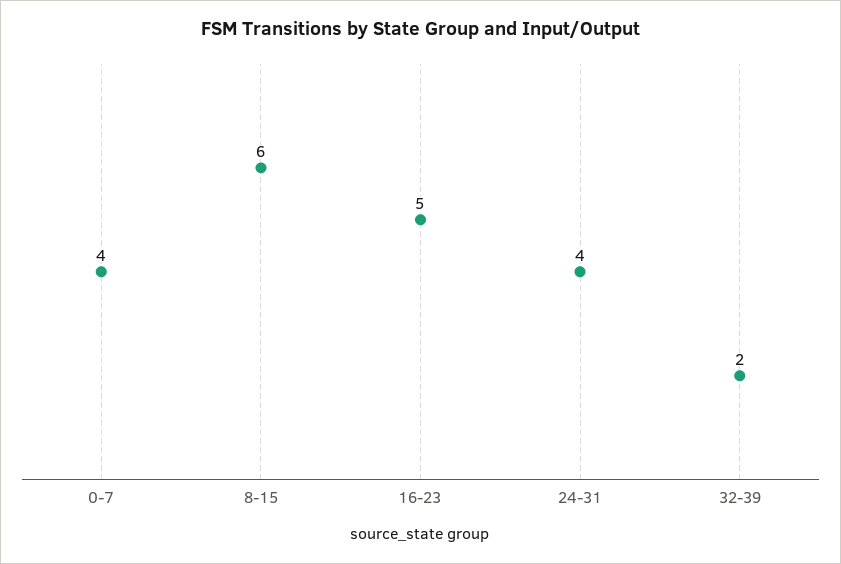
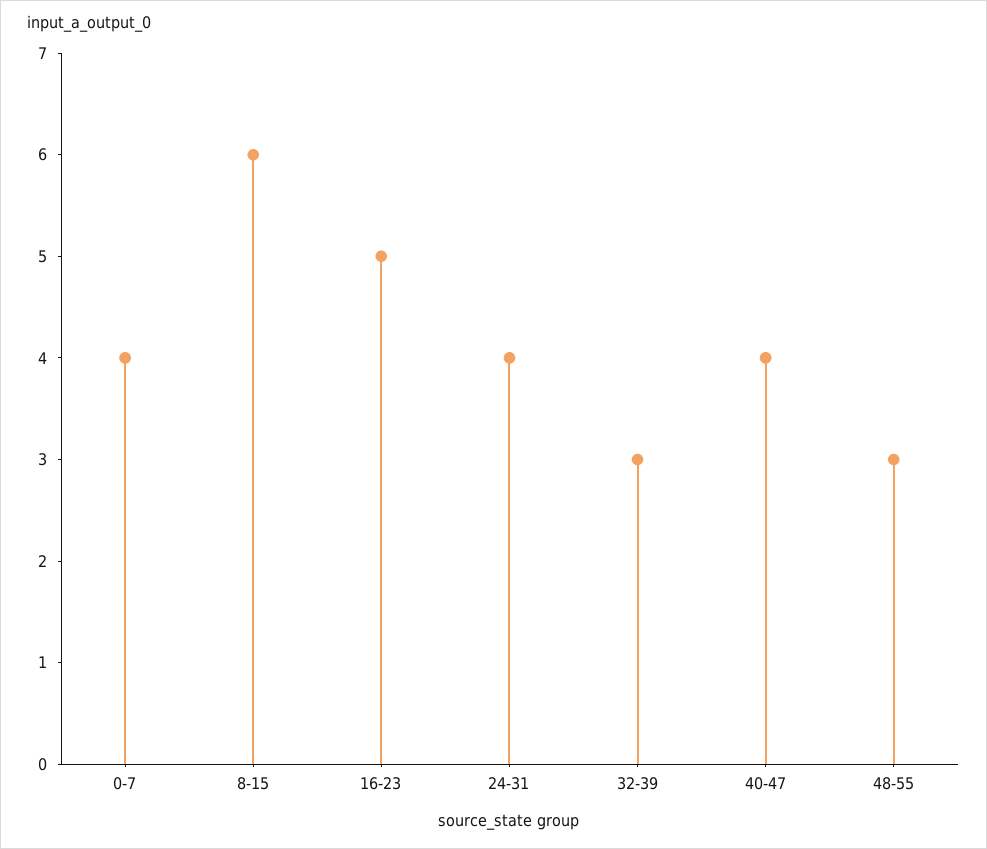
32-39: 2 -> 3
40-47: none -> 4
48-55: none -> 3

